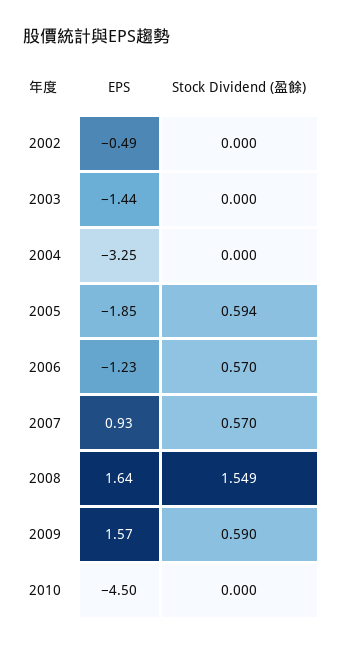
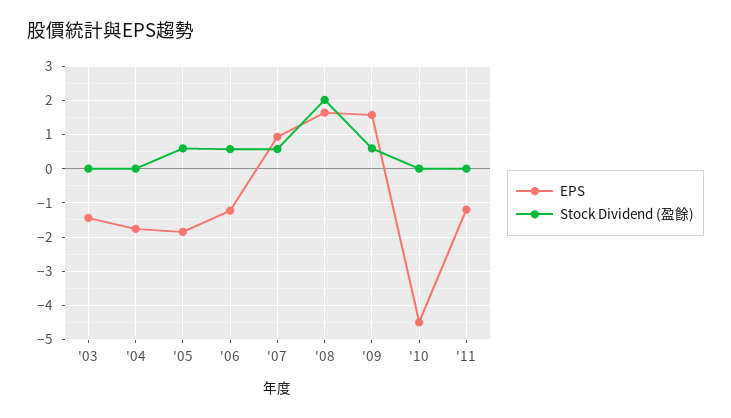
EPS, 2002: -0.49 -> none
Stock Dividend (盈餘), 2002: 0 -> none
EPS, 2004: -3.25 -> -1.8
Stock Dividend (盈餘), 2008: 1.549 -> 2
EPS, '11: none -> -1.2
Stock Dividend (盈餘), '11: none -> 0

